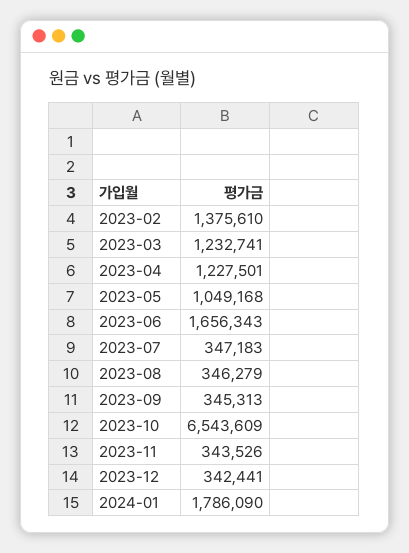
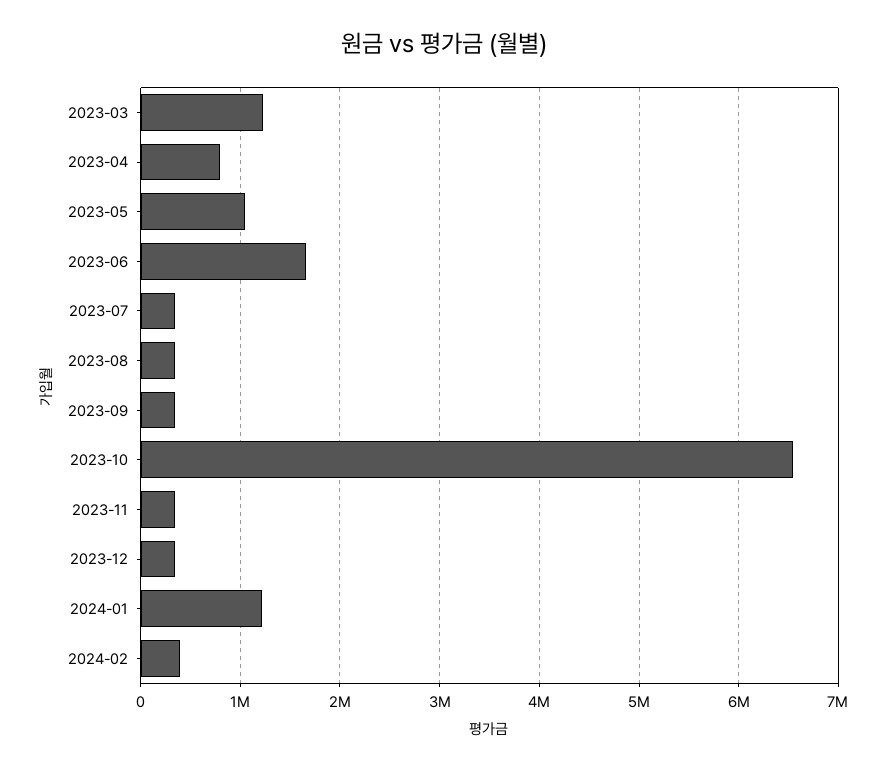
2023-02: 1375610 -> none
2023-04: 1227501 -> 800000
2024-01: 1786090 -> 1200000
2024-02: none -> 400000

